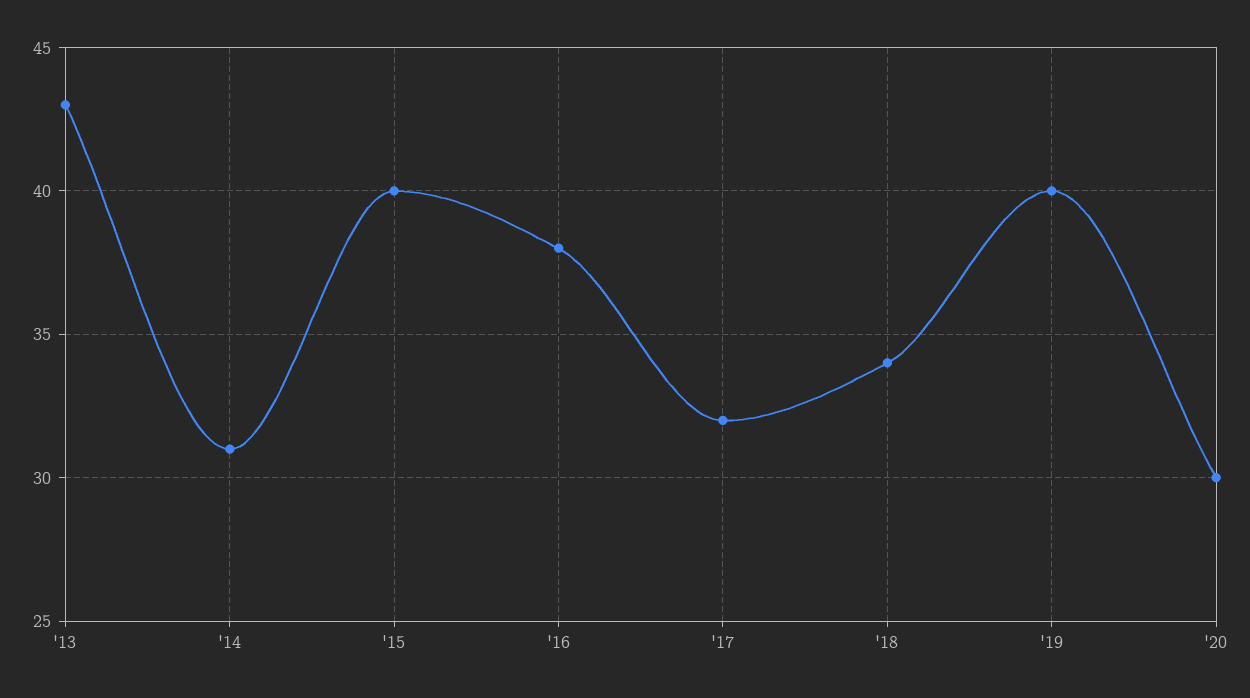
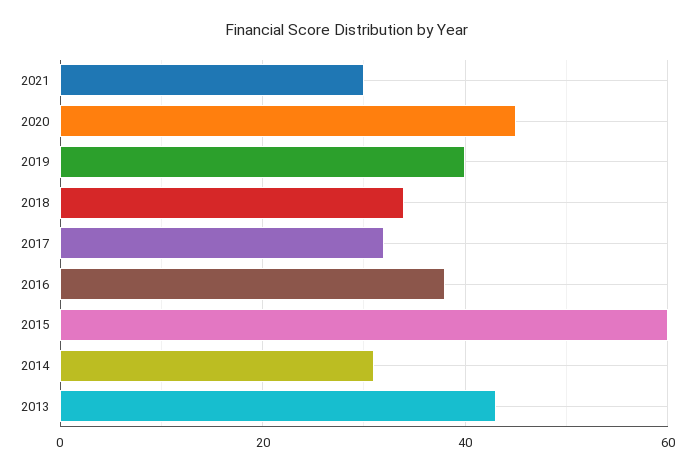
'15: 40 -> 60
'20: 30 -> 45
2021: none -> 30

